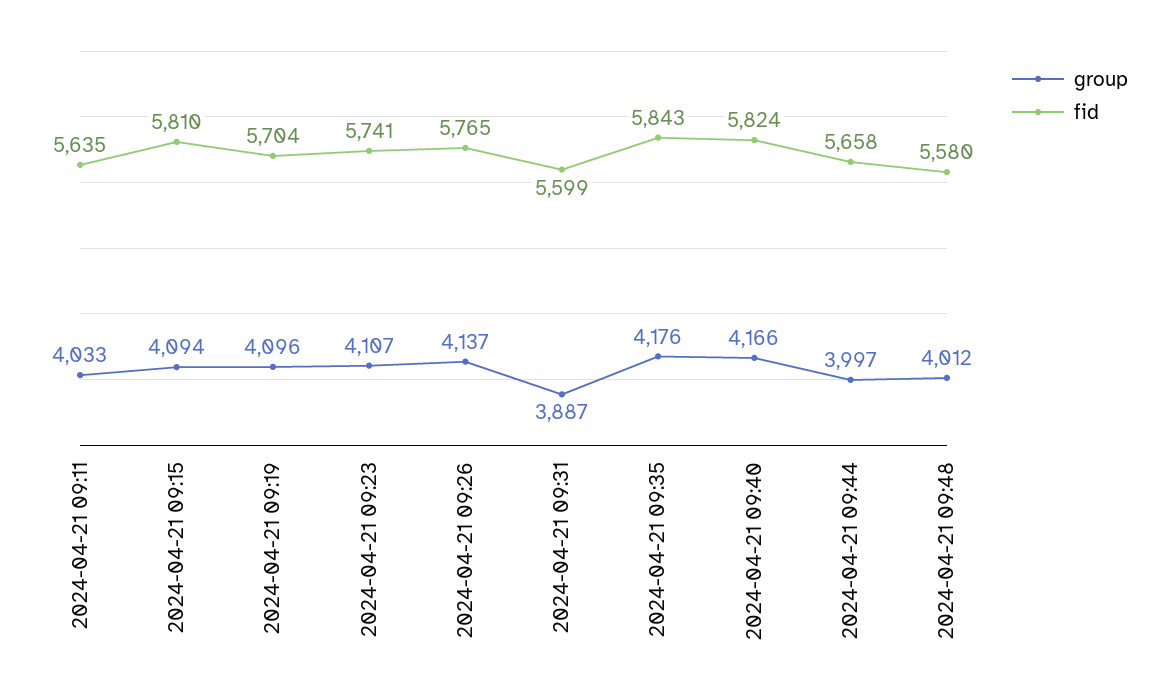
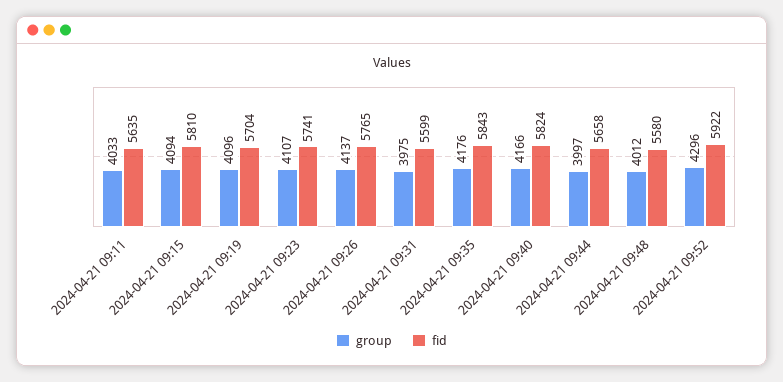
group, 2024-04-21 09:31: 3887 -> 3975
group, 2024-04-21 09:52: none -> 4296
fid, 2024-04-21 09:52: none -> 5922

